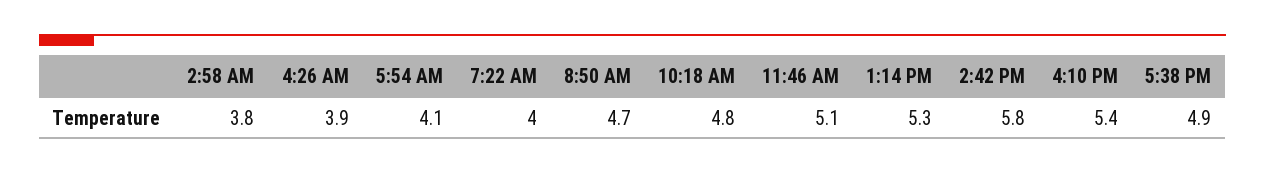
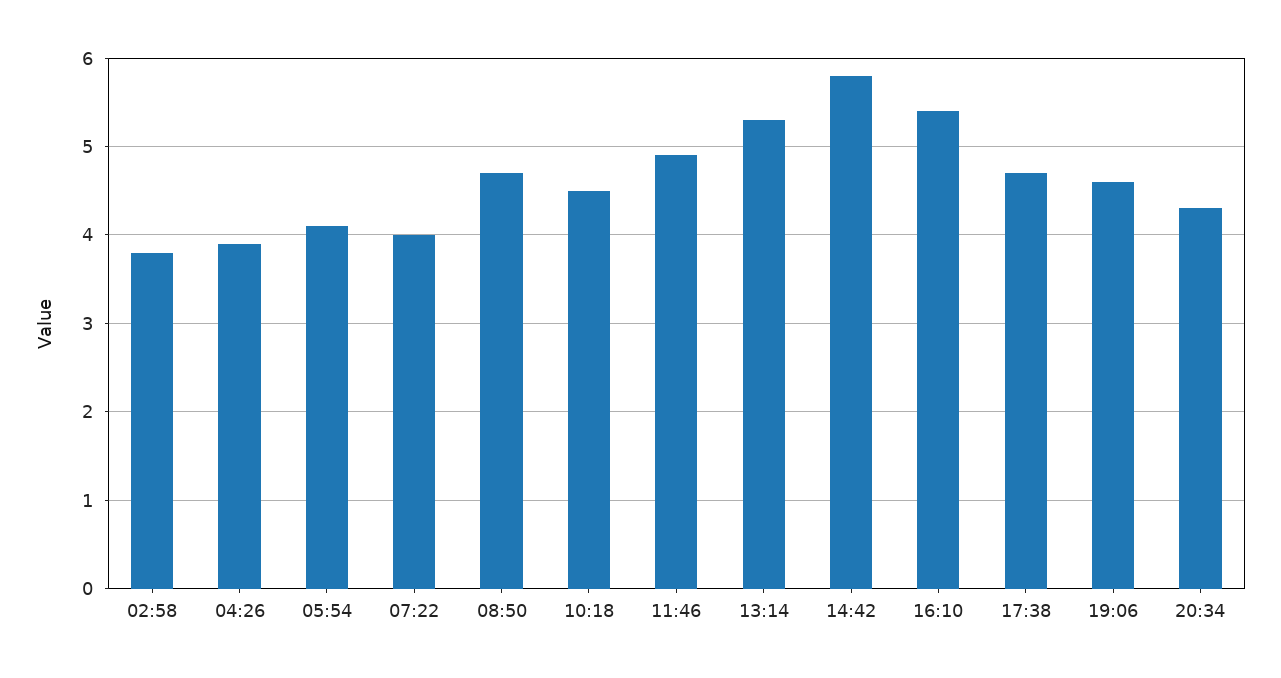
10:18 AM: 4.8 -> 4.5
11:46 AM: 5.1 -> 4.9
5:38 PM: 4.9 -> 4.7
19:06: none -> 4.6
20:34: none -> 4.3

